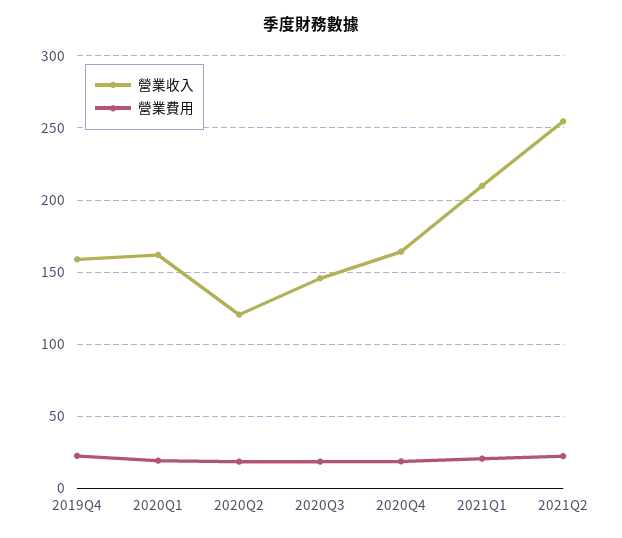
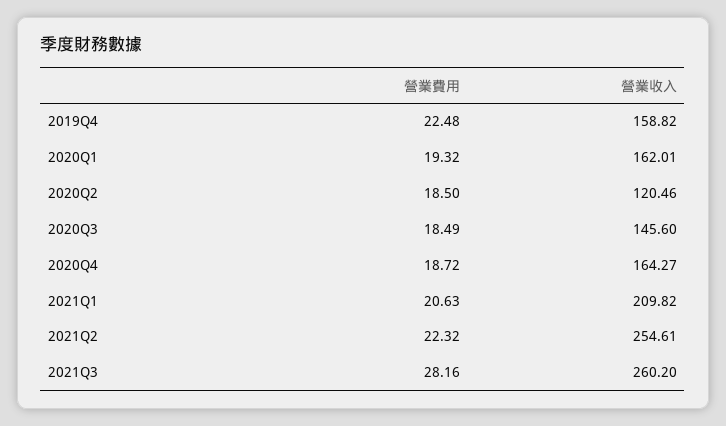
營業費用, 2021Q3: none -> 28.16
營業收入, 2021Q3: none -> 260.2

